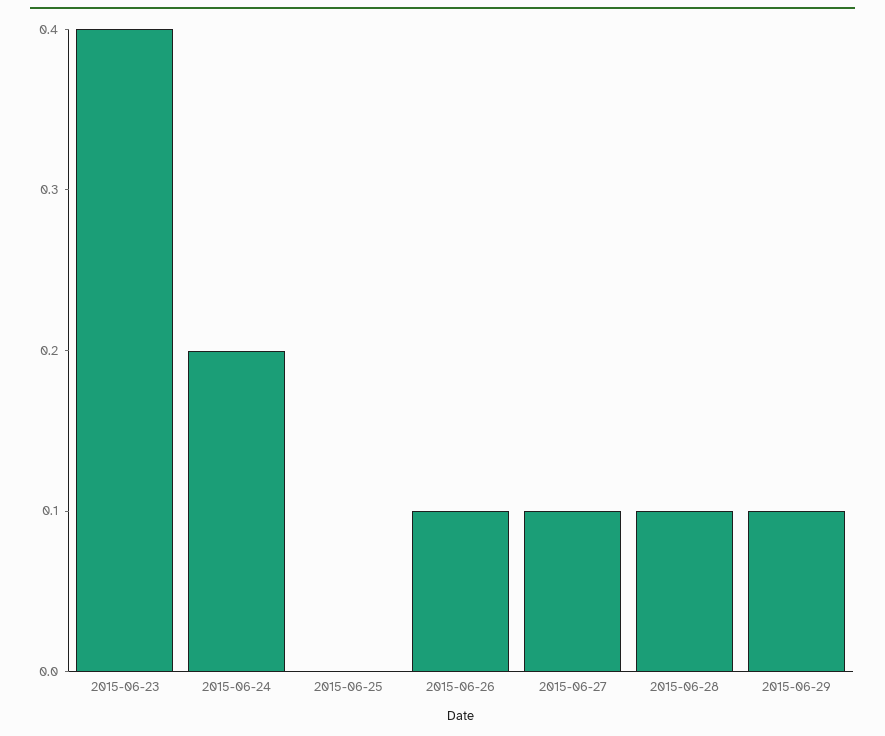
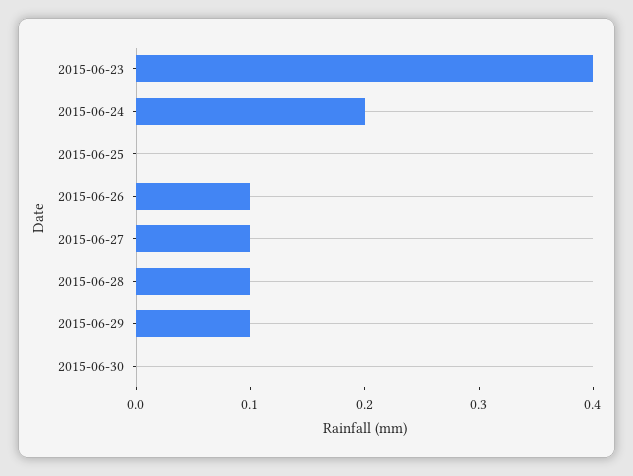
2015-06-30: none -> 0

